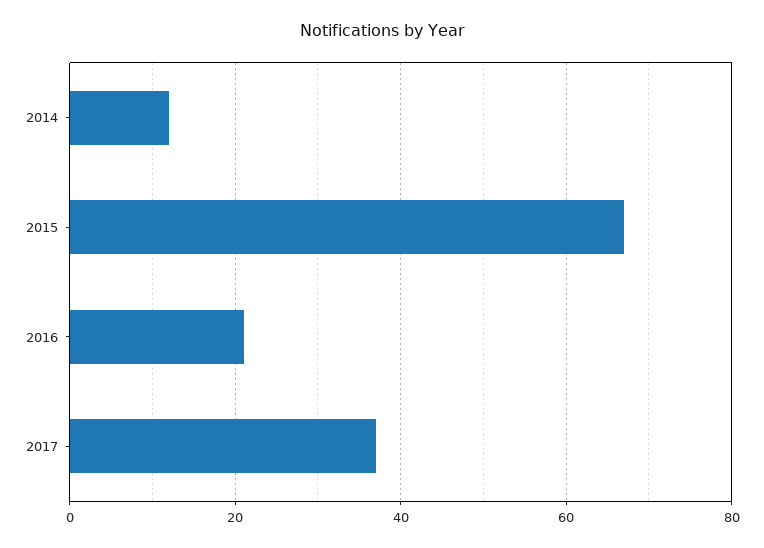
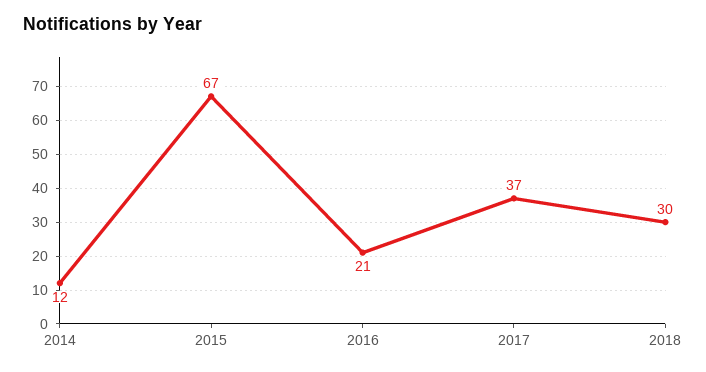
2018: none -> 30

